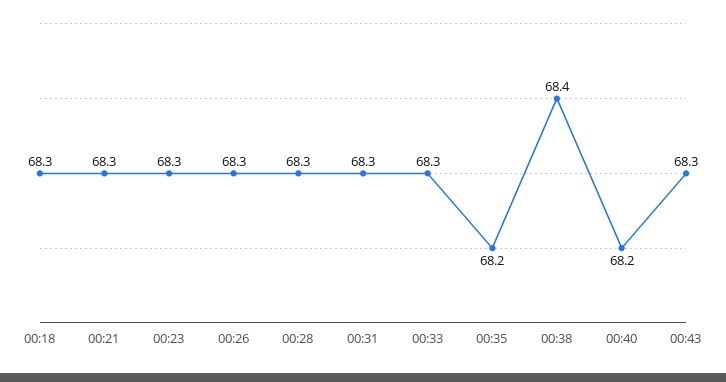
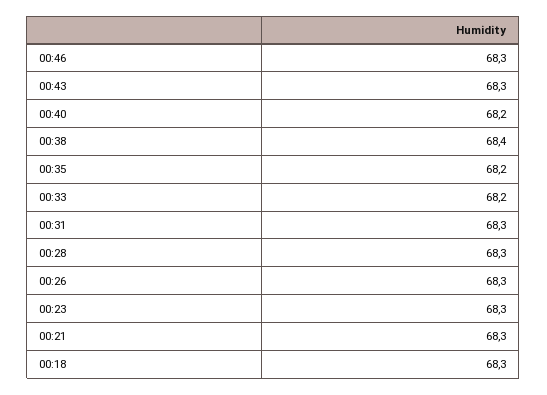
00:33: 68.3 -> 68.2
00:46: none -> 68.3

